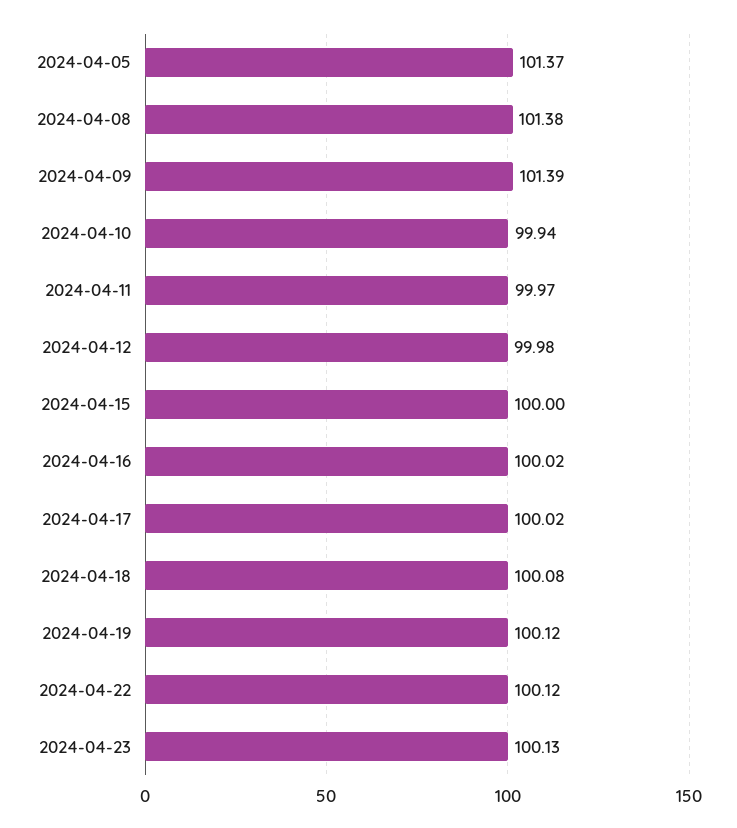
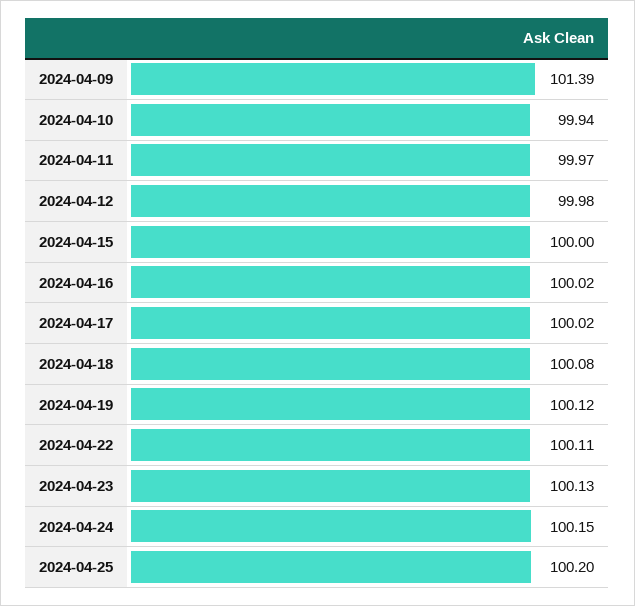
2024-04-05: 101.37 -> none
2024-04-08: 101.38 -> none
2024-04-22: 100.12 -> 100.11
2024-04-24: none -> 100.15
2024-04-25: none -> 100.2

